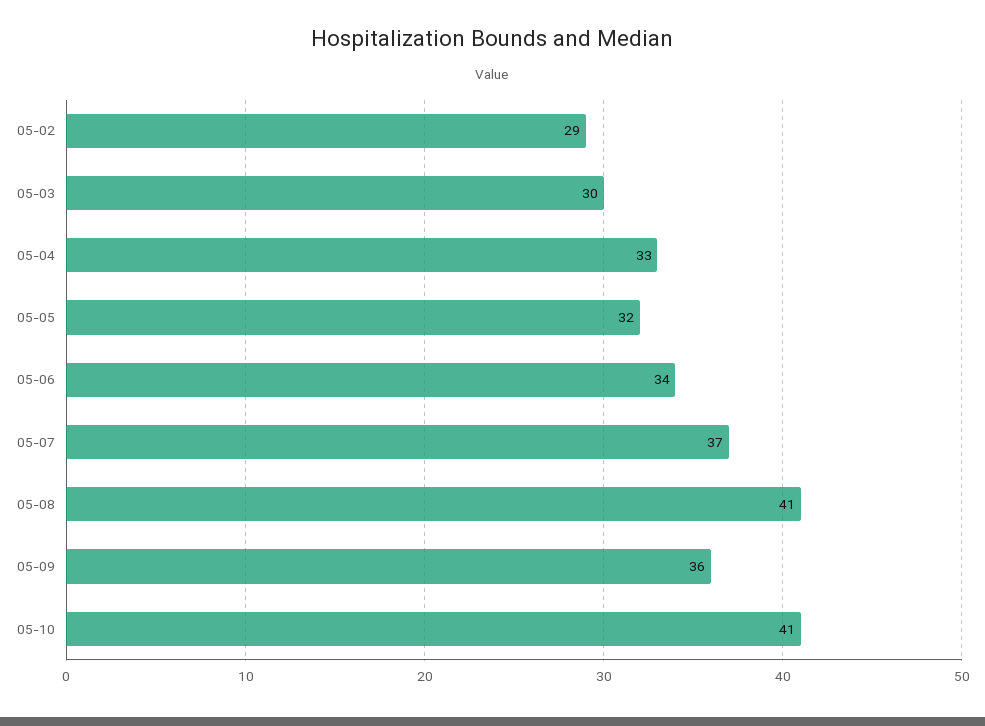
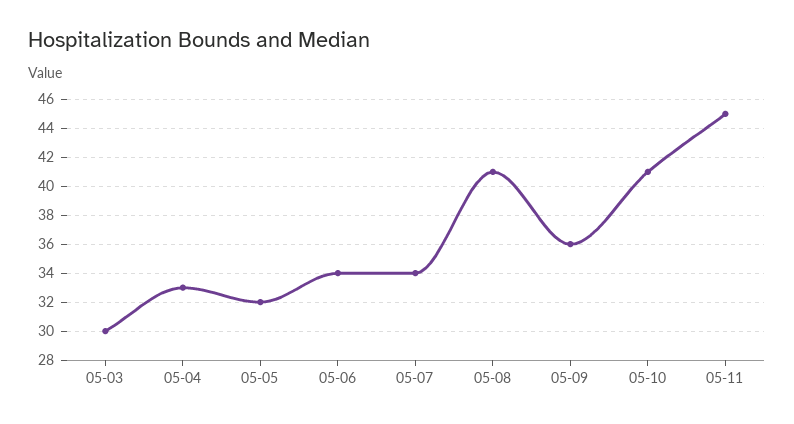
05-02: 29 -> none
05-07: 37 -> 34
05-11: none -> 45

